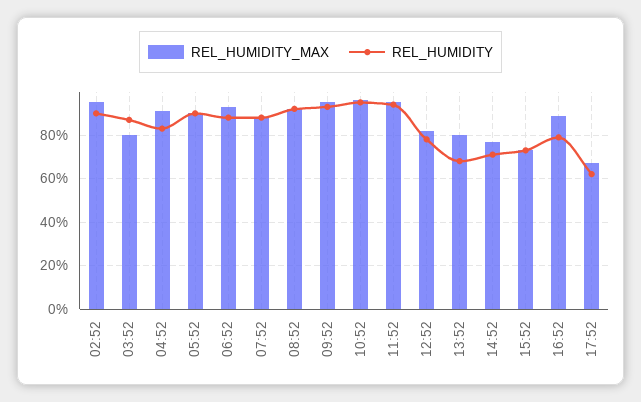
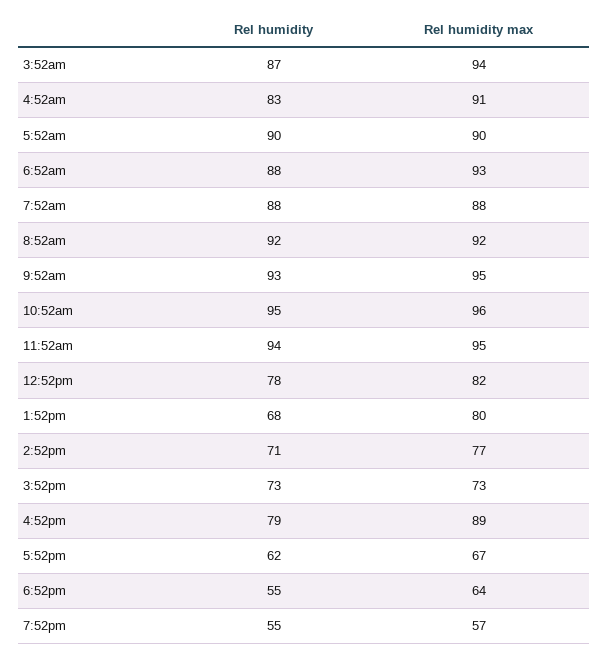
REL_HUMIDITY_MAX, 02:52: 95 -> none
REL_HUMIDITY, 02:52: 90 -> none
REL_HUMIDITY_MAX, 03:52: 80 -> 94
REL_HUMIDITY, 6:52pm: none -> 55
REL_HUMIDITY_MAX, 6:52pm: none -> 64
REL_HUMIDITY, 7:52pm: none -> 55
REL_HUMIDITY_MAX, 7:52pm: none -> 57

